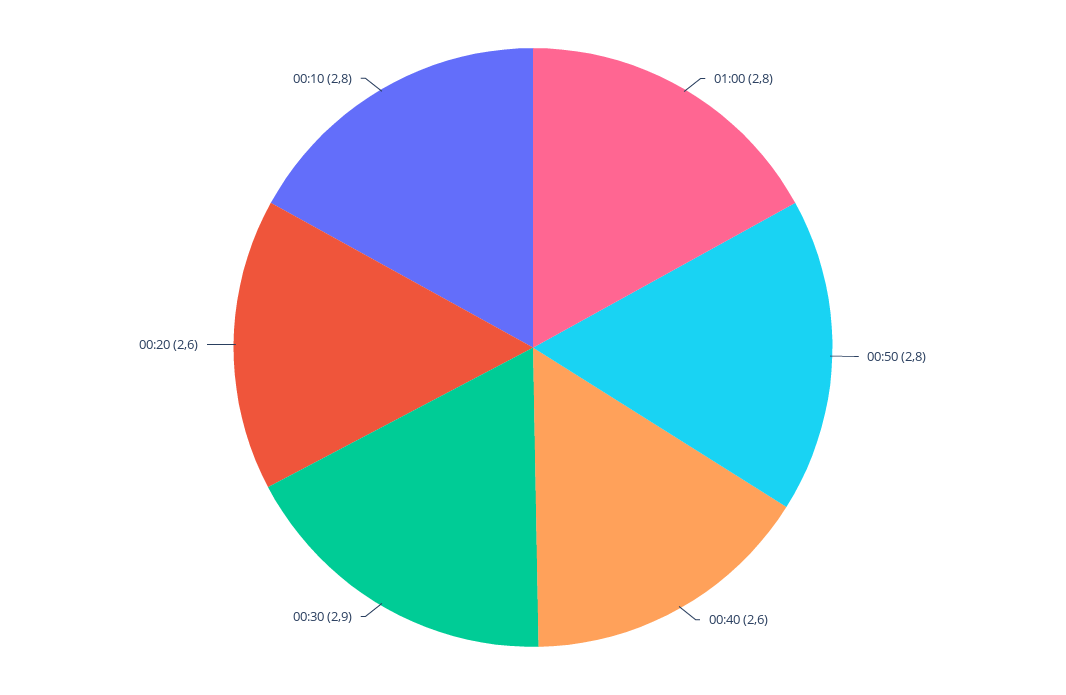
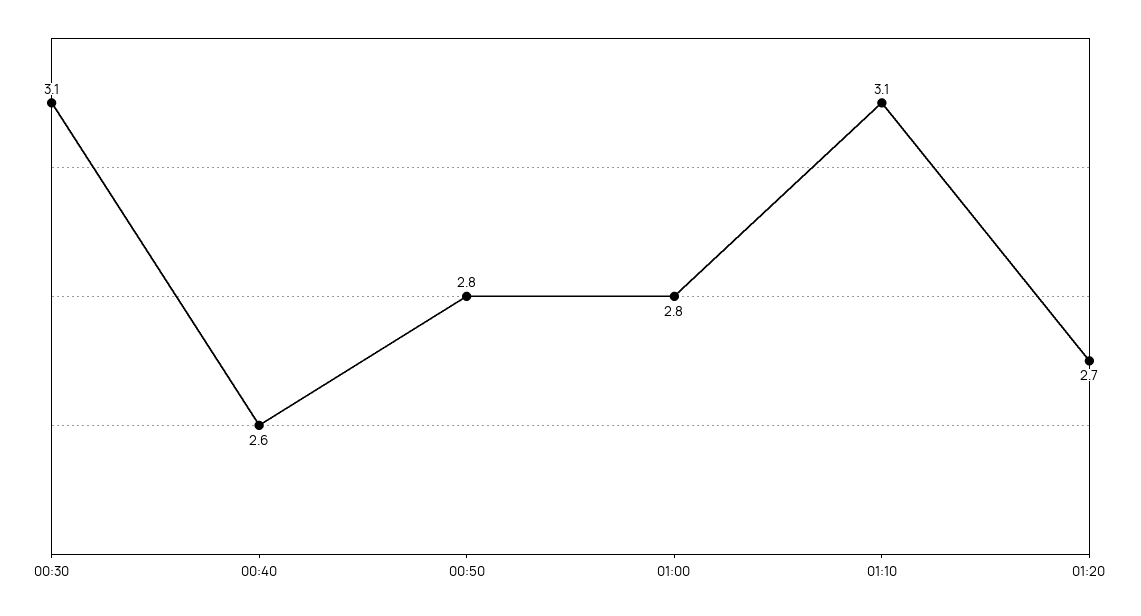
00:30: 2.9 -> 3.1
00:20: 2.6 -> none
00:10: 2.8 -> none
01:10: none -> 3.1
01:20: none -> 2.7

